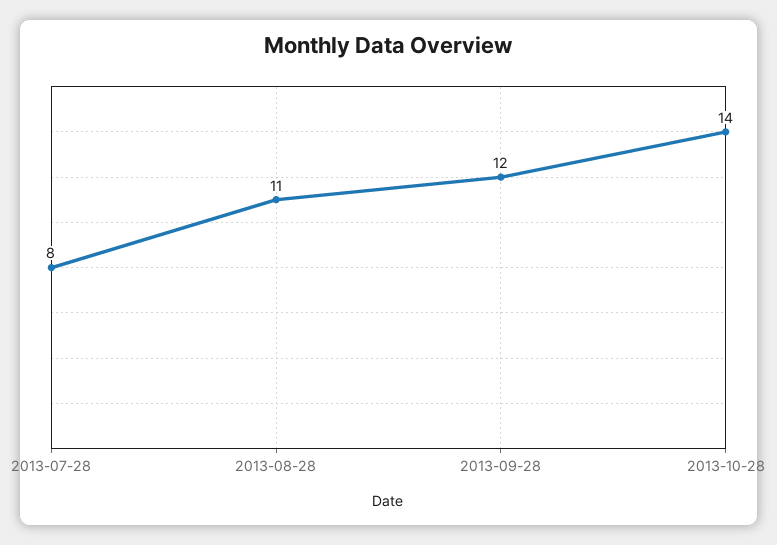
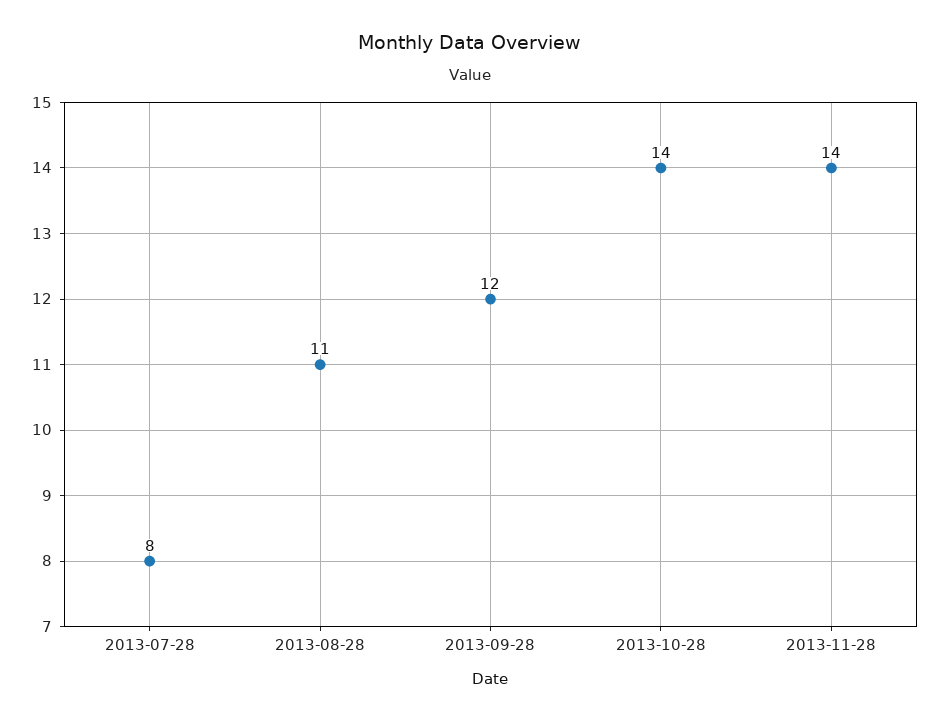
2013-11-28: none -> 14

